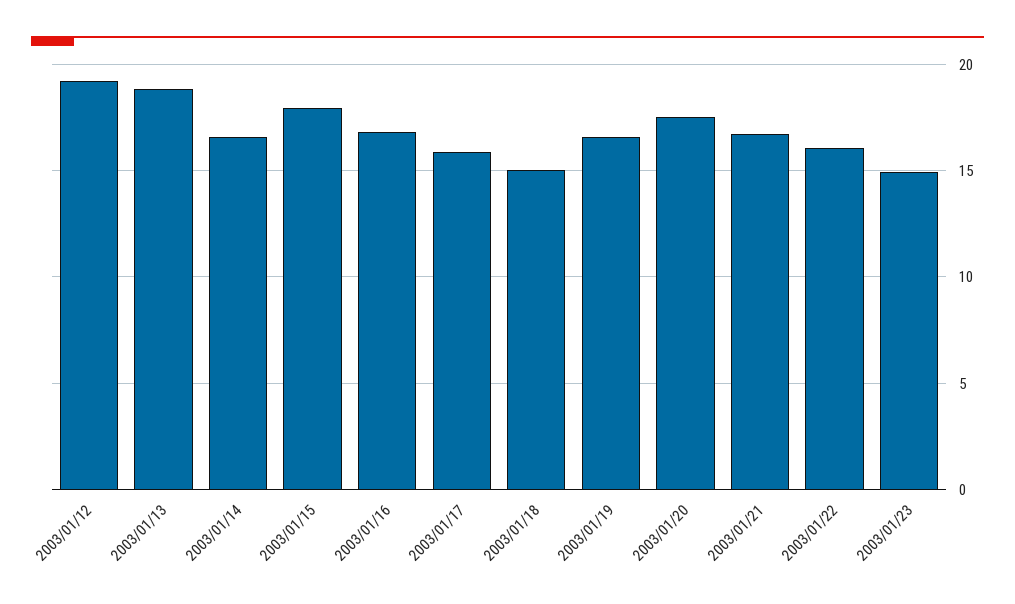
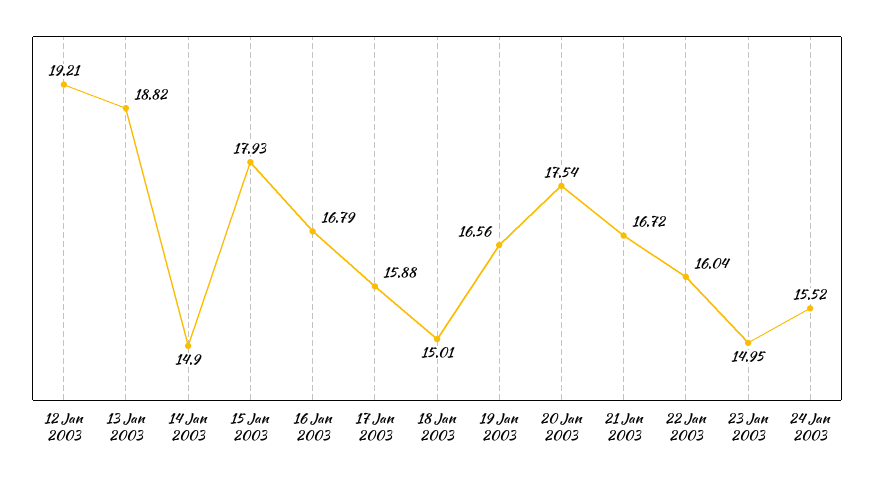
2003/01/14: 16.5 -> 14.9
24 Jan 2003: none -> 15.52

